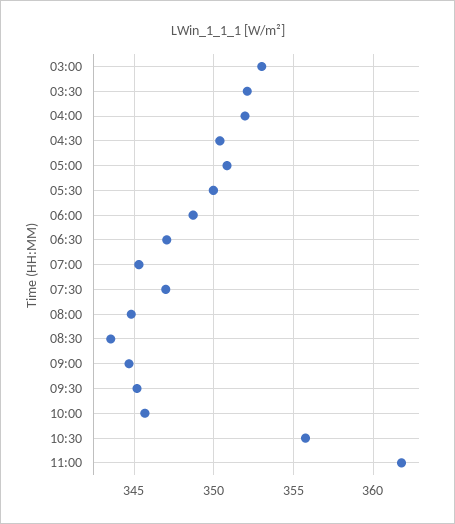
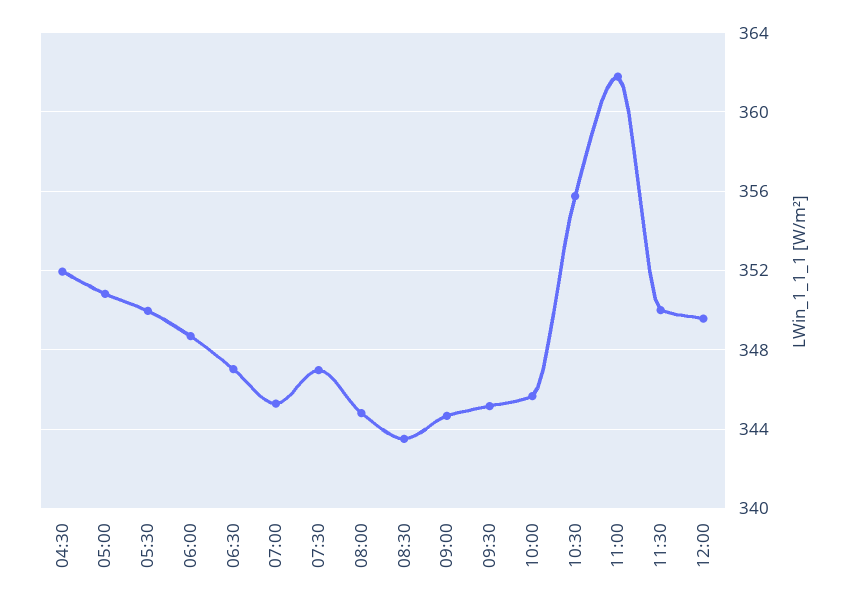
03:00: 353 -> none
03:30: 352 -> none
04:00: 352 -> none
04:30: 350.5 -> 352
11:30: none -> 350
12:00: none -> 349.5

